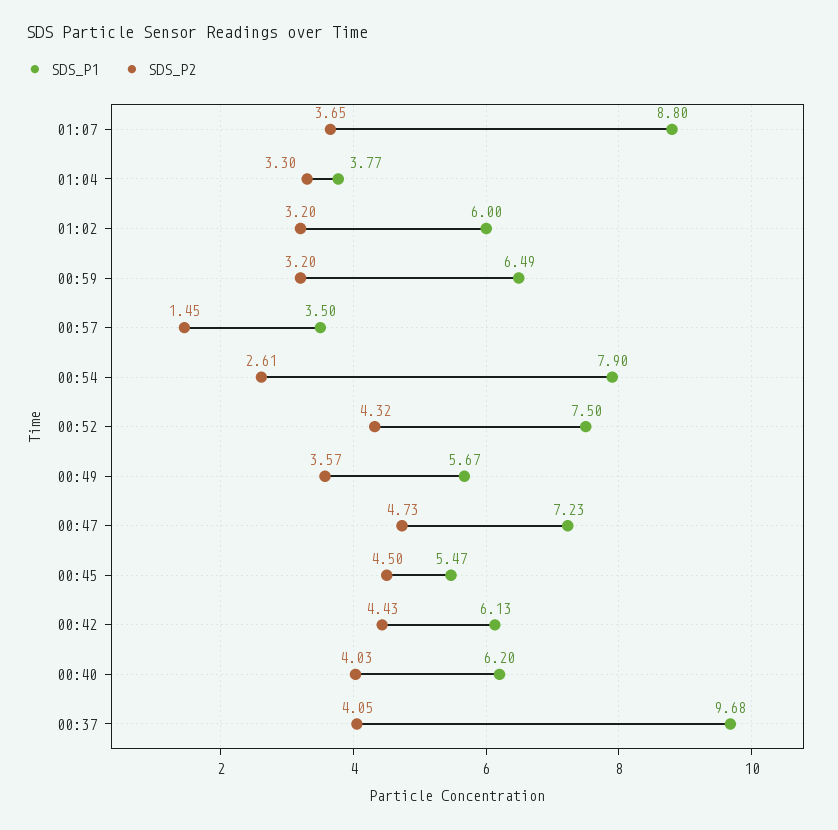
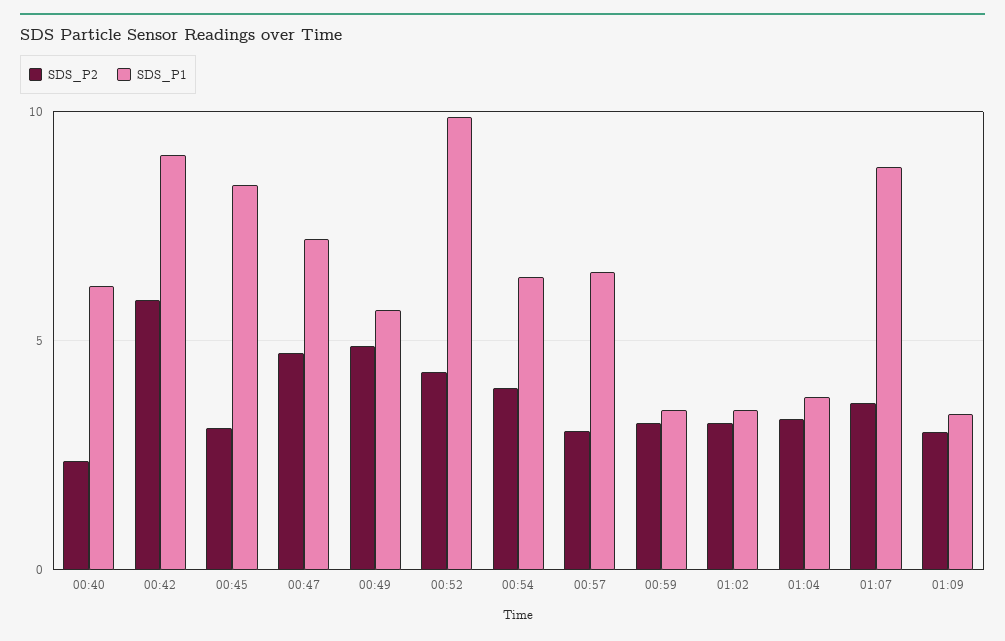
SDS_P1, 01:02: 6 -> 3.5
SDS_P1, 00:59: 6.49 -> 3.5
SDS_P1, 00:57: 3.5 -> 6.5
SDS_P2, 00:57: 1.45 -> 3
SDS_P1, 00:54: 7.9 -> 6.5
SDS_P2, 00:54: 2.61 -> 4
SDS_P1, 00:52: 7.5 -> 10
SDS_P2, 00:49: 3.57 -> 5
SDS_P1, 00:45: 5.47 -> 8.5
SDS_P2, 00:45: 4.5 -> 3
SDS_P1, 00:42: 6.13 -> 9
SDS_P2, 00:42: 4.43 -> 6
SDS_P2, 00:40: 4.03 -> 2.5
SDS_P1, 00:37: 9.68 -> none
SDS_P2, 00:37: 4.05 -> none
SDS_P2, 01:09: none -> 3
SDS_P1, 01:09: none -> 3.5

